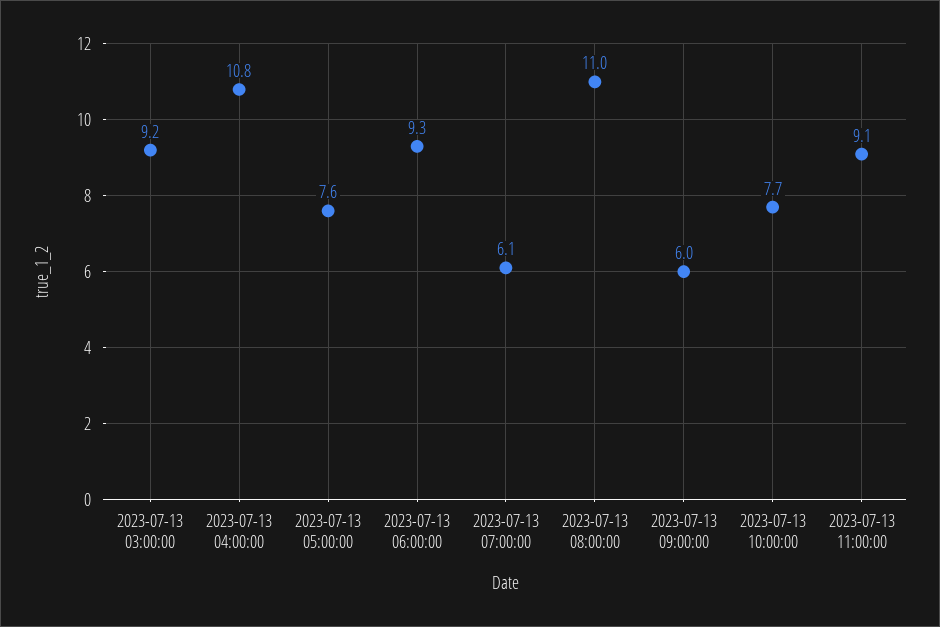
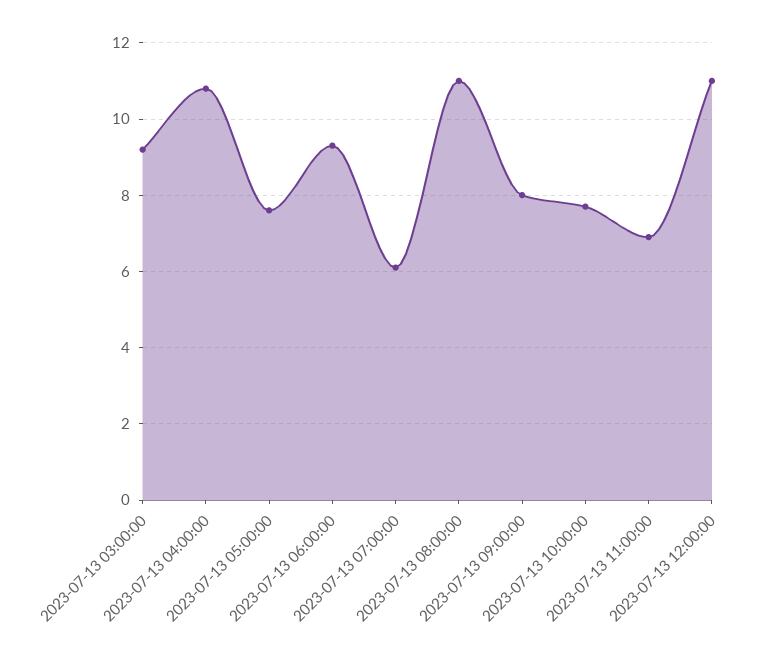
2023-07-13 09:00:00: 6 -> 8
2023-07-13 11:00:00: 9.1 -> 7
2023-07-13 12:00:00: none -> 11

